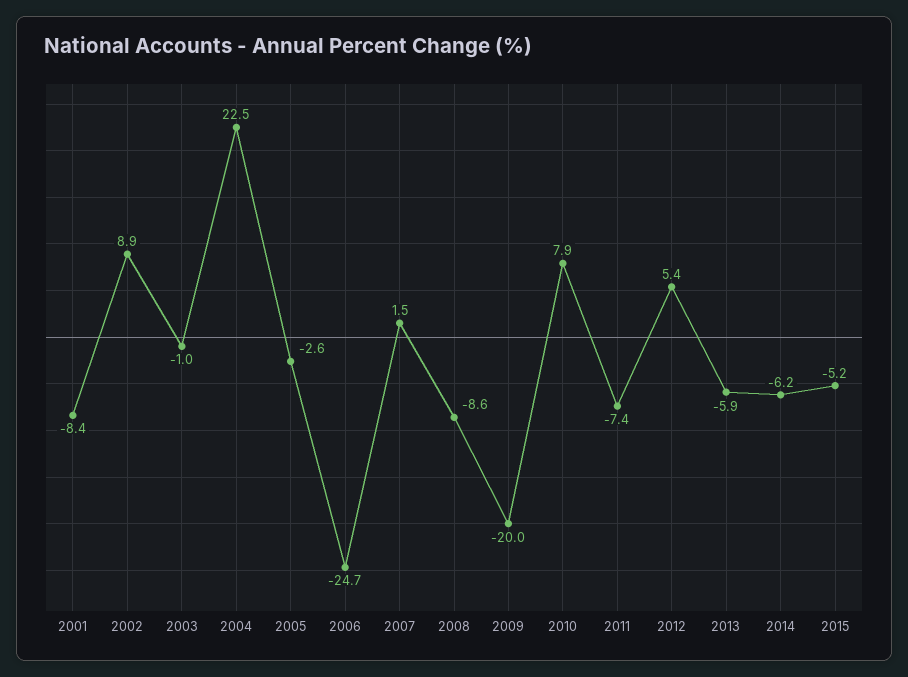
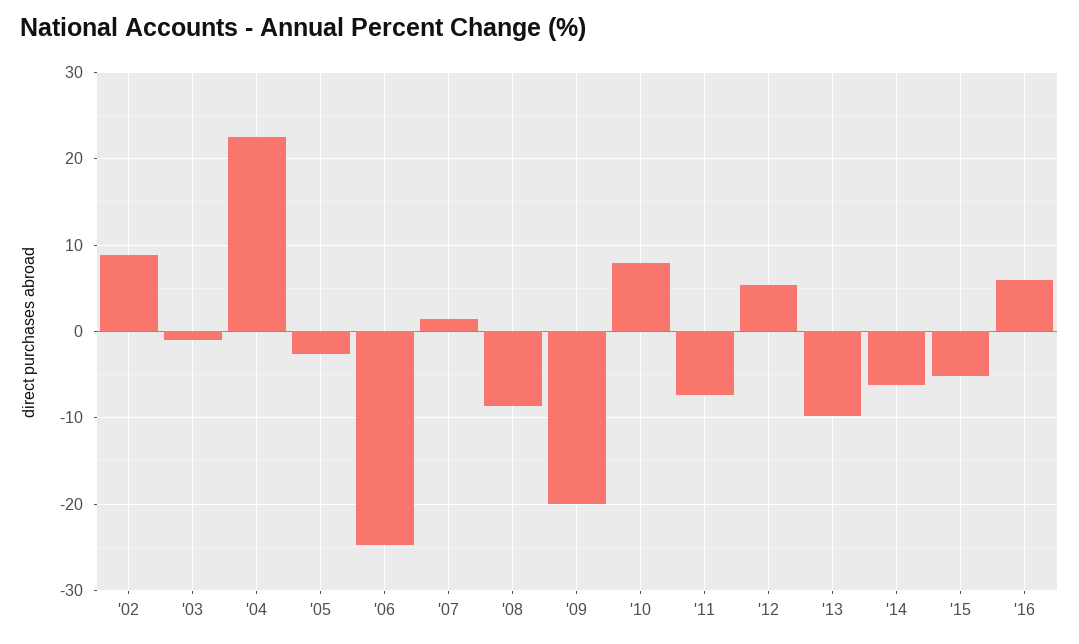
2001: -8.4 -> none
2013: -5.9 -> -10
'16: none -> 6

